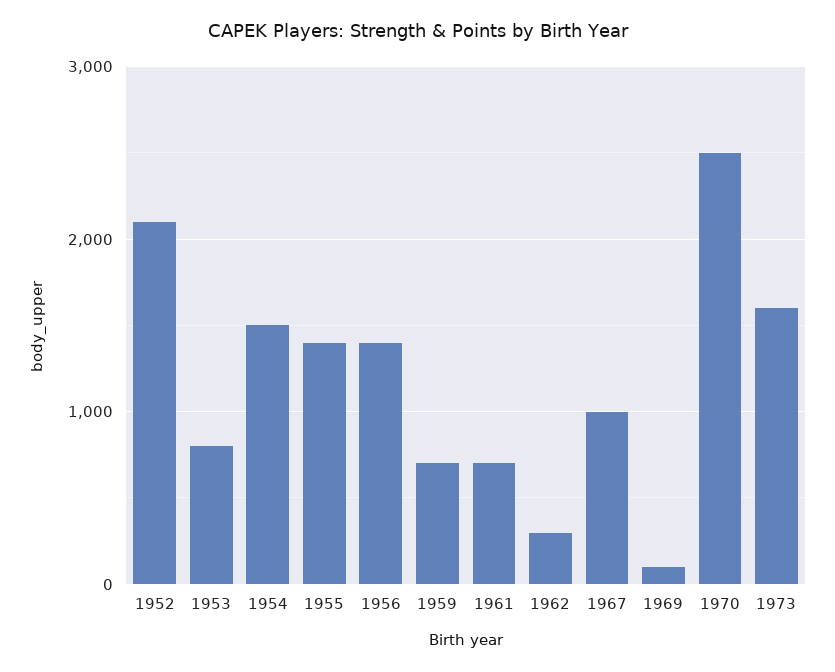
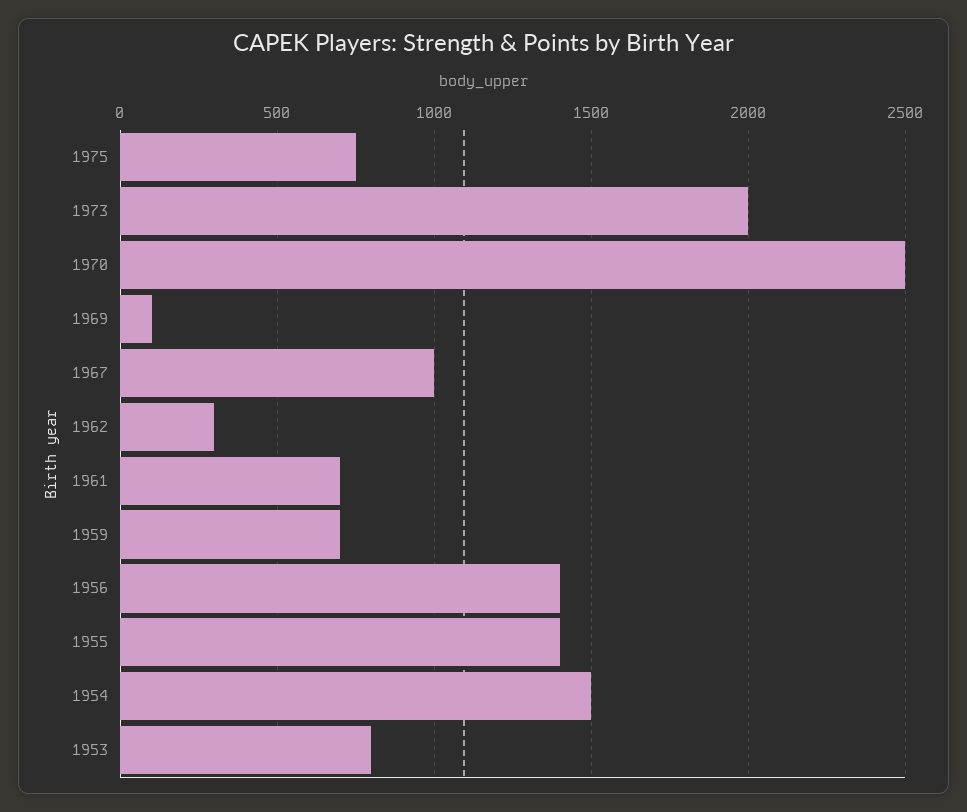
1952: 2100 -> none
1973: 1600 -> 2000
1975: none -> 750

